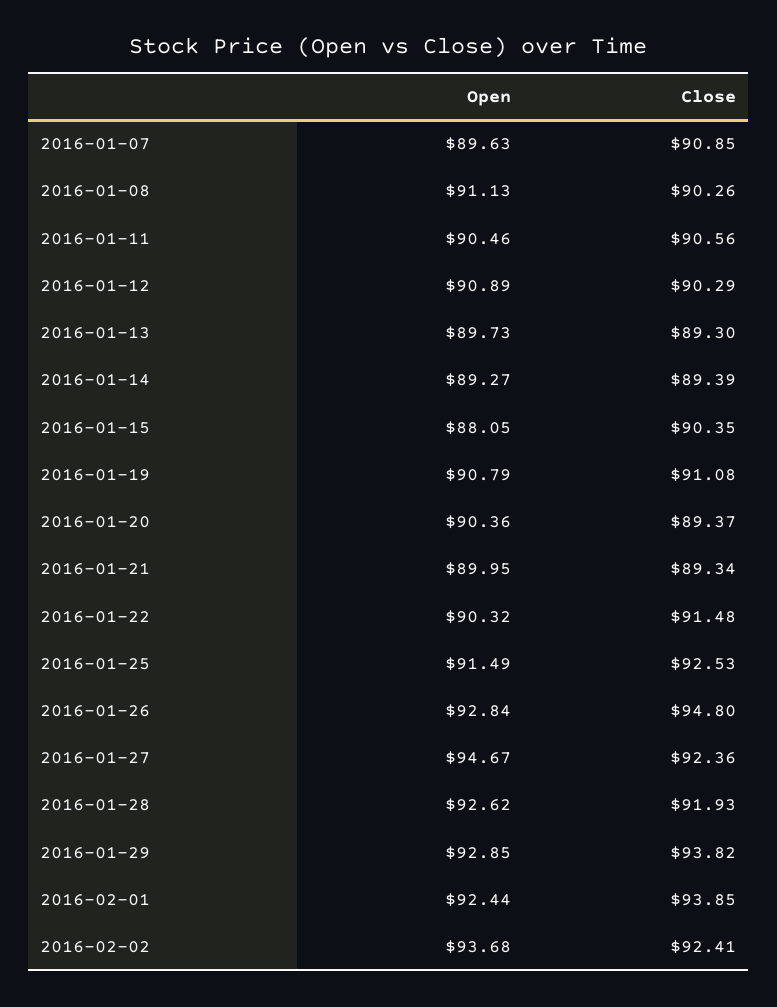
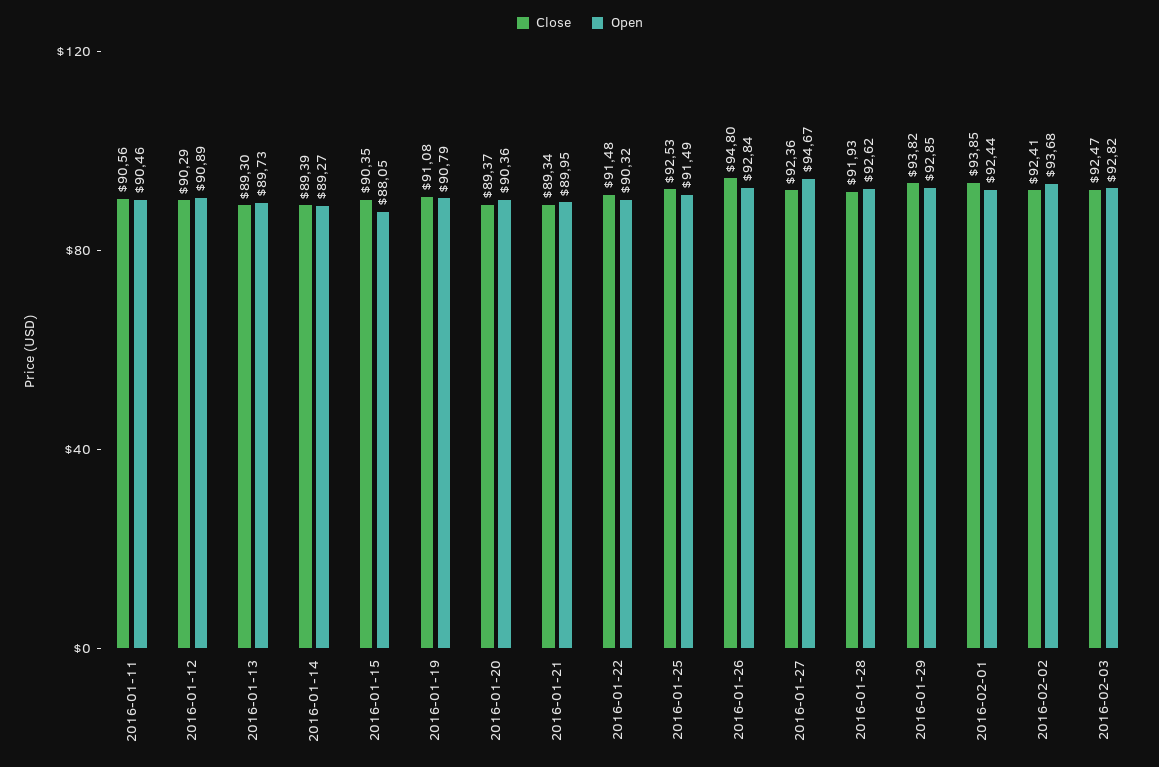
Open, 2016-01-07: 89.63 -> none
Close, 2016-01-07: 90.85 -> none
Open, 2016-01-08: 91.13 -> none
Close, 2016-01-08: 90.26 -> none
Close, 2016-02-03: none -> 92.47
Open, 2016-02-03: none -> 92.82

